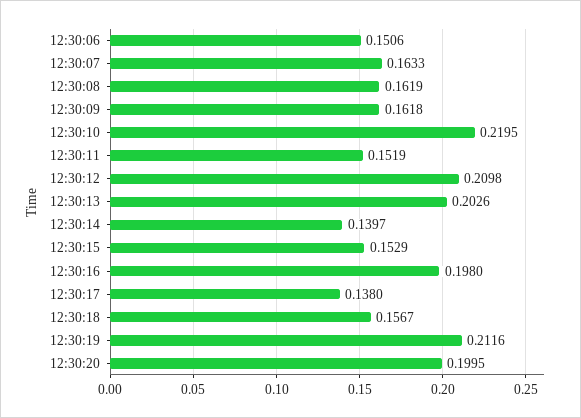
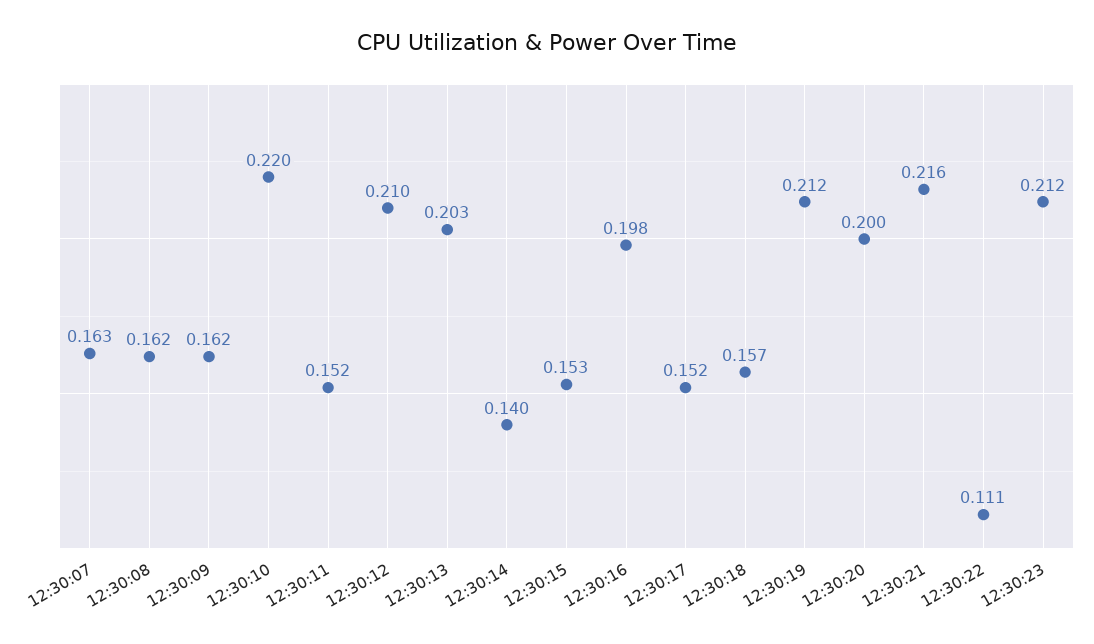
12:30:06: 0.1506 -> none
12:30:17: 0.138 -> 0.152
12:30:21: none -> 0.216
12:30:22: none -> 0.111
12:30:23: none -> 0.212

